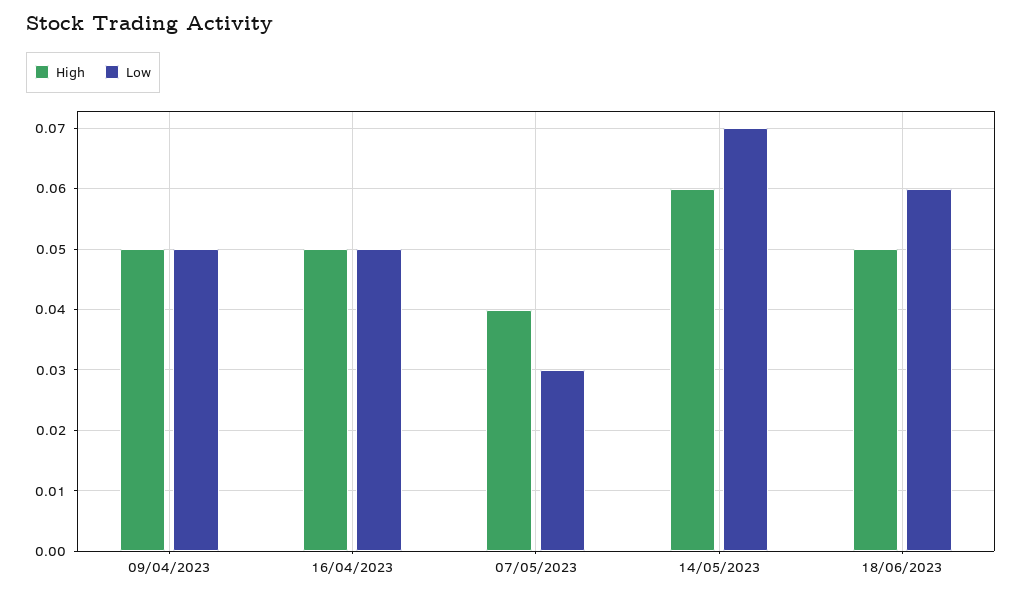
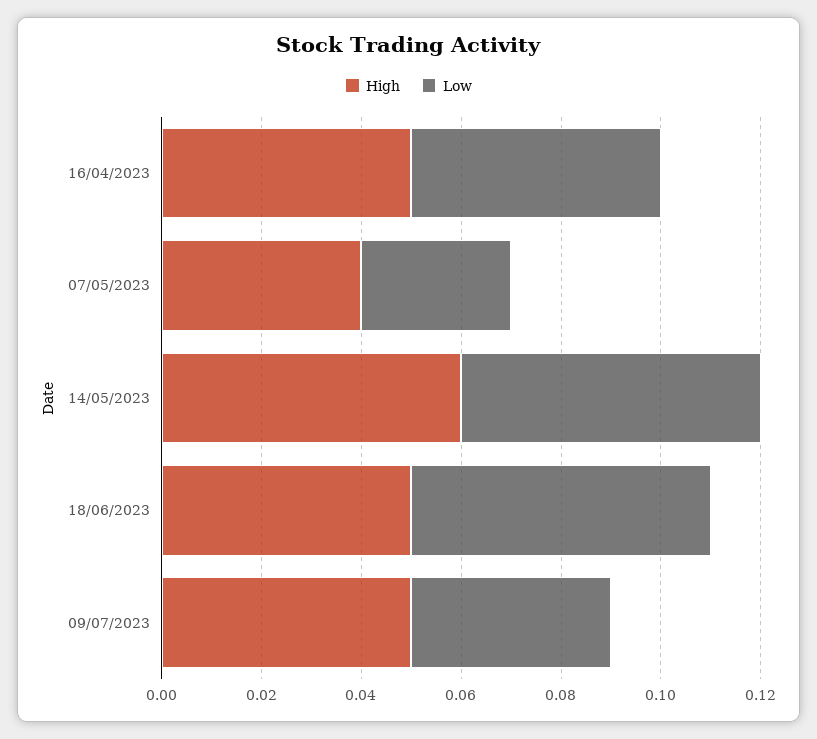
High, 09/04/2023: 0.05 -> none
Low, 09/04/2023: 0.05 -> none
Low, 14/05/2023: 0.07 -> 0.06
High, 09/07/2023: none -> 0.05
Low, 09/07/2023: none -> 0.04

